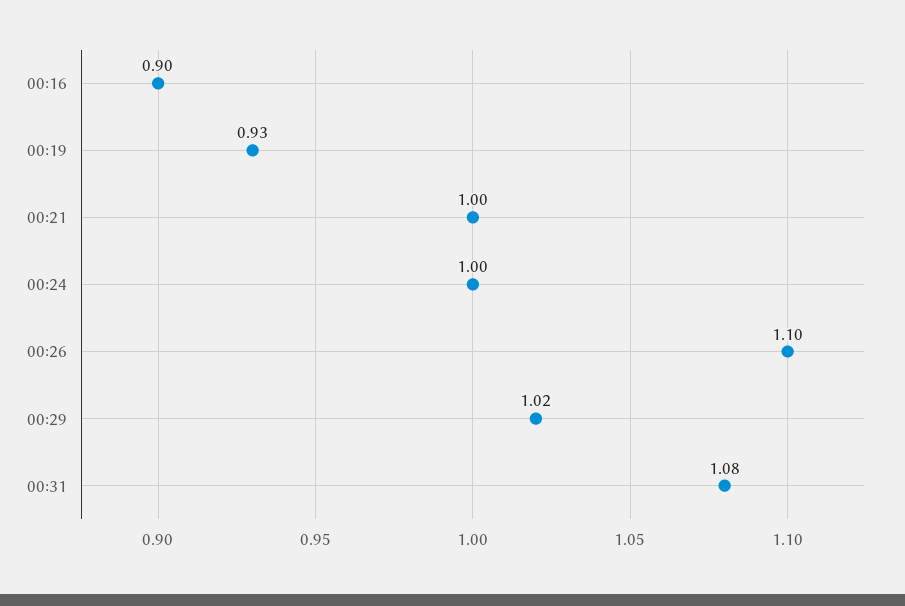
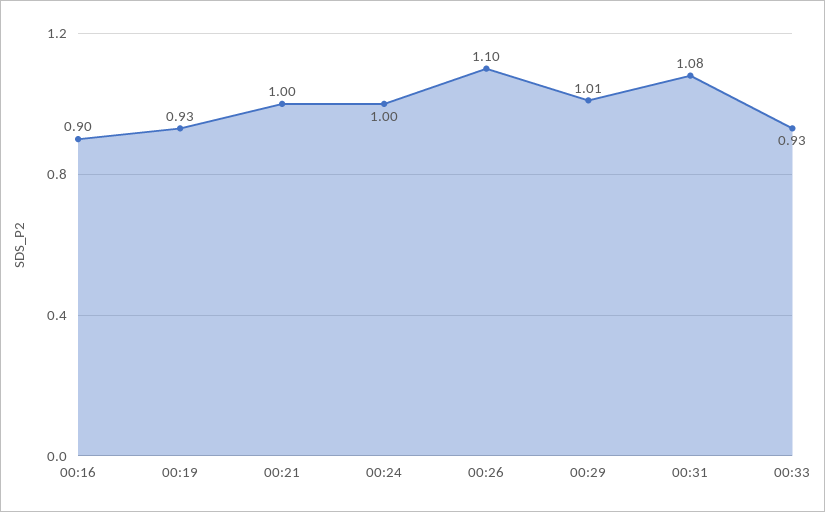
00:29: 1.02 -> 1.01
00:33: none -> 0.93

